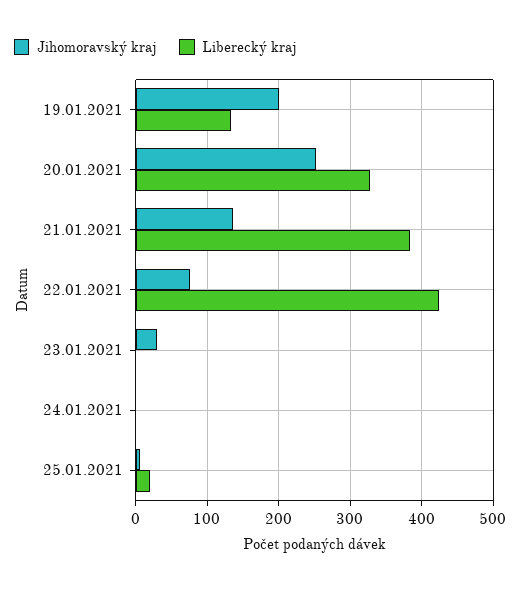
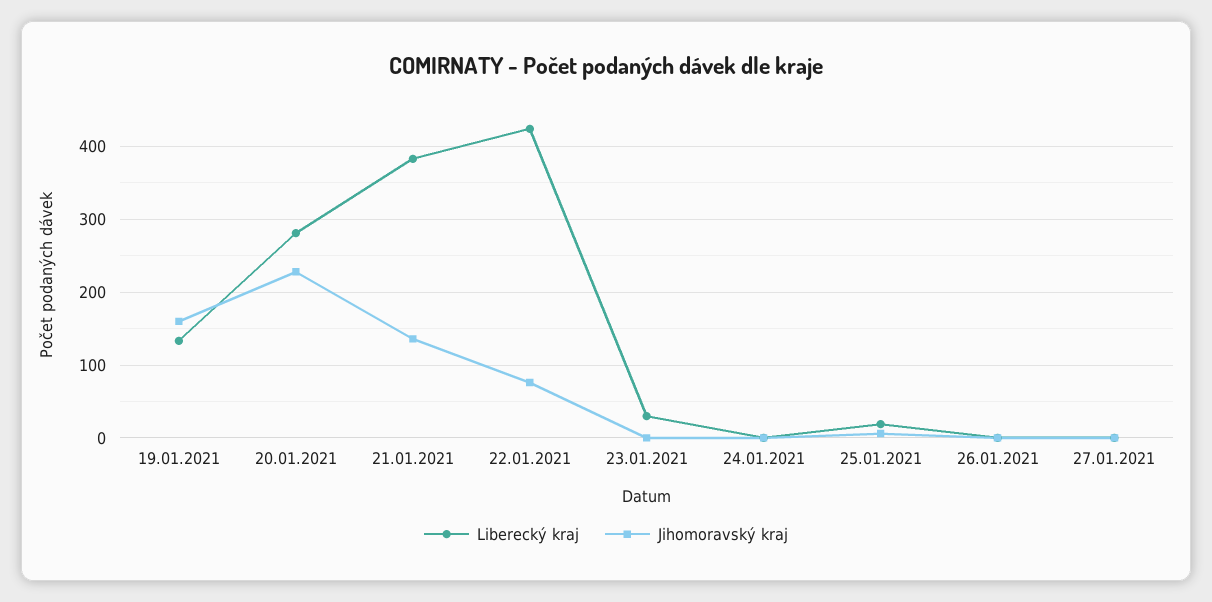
Jihomoravský kraj, 19.01.2021: 200 -> 160
Jihomoravský kraj, 20.01.2021: 250 -> 230
Liberecký kraj, 20.01.2021: 330 -> 280
Jihomoravský kraj, 23.01.2021: 30 -> 0
Liberecký kraj, 23.01.2021: 0 -> 30
Liberecký kraj, 26.01.2021: none -> 0
Jihomoravský kraj, 26.01.2021: none -> 0
Liberecký kraj, 27.01.2021: none -> 0
Jihomoravský kraj, 27.01.2021: none -> 0

